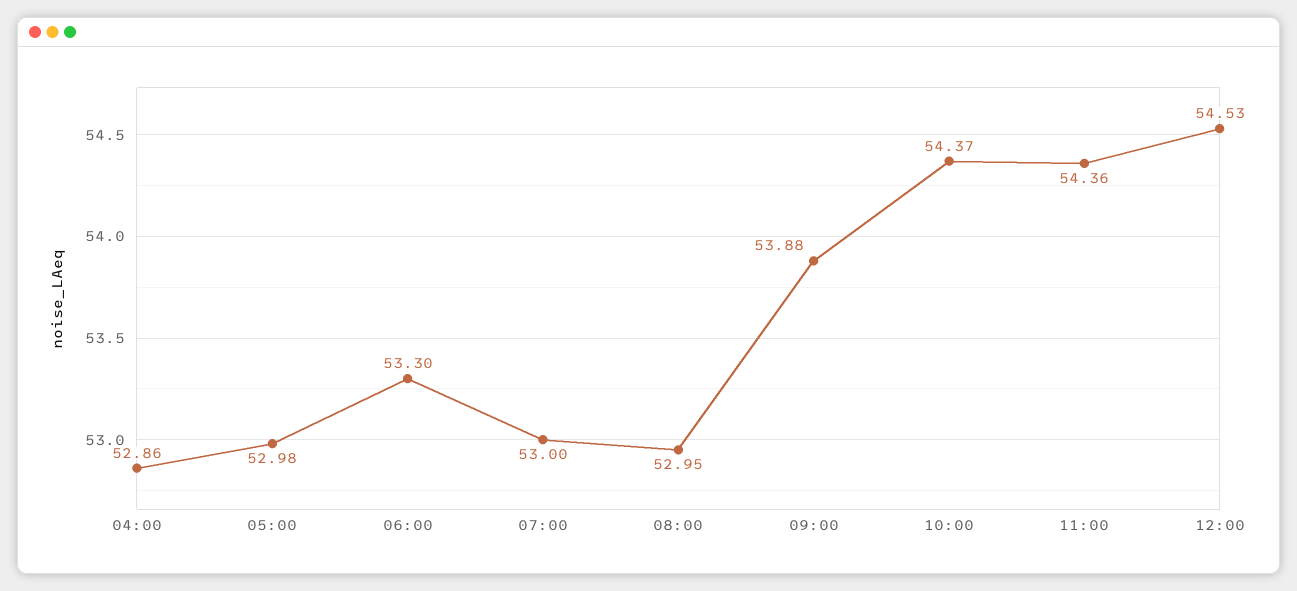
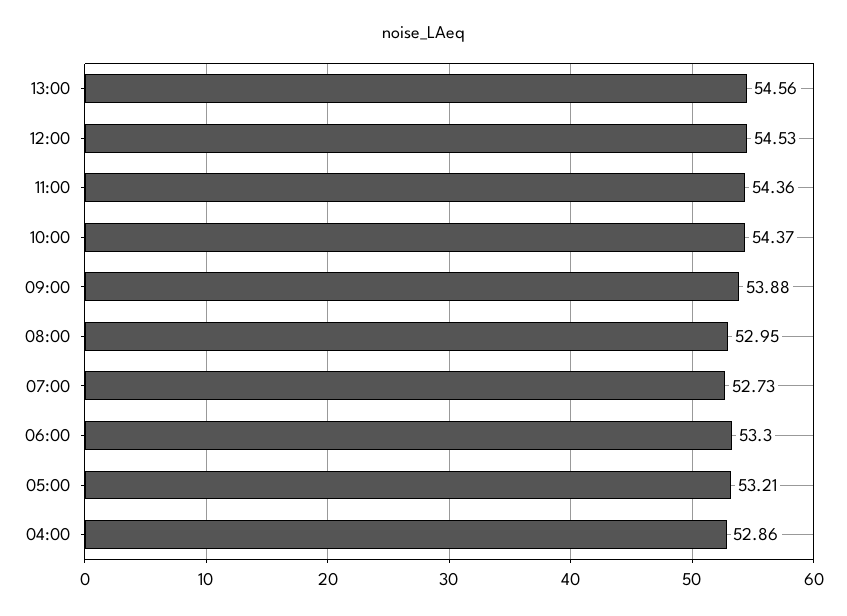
05:00: 52.98 -> 53.21
07:00: 53 -> 52.73
13:00: none -> 54.56

